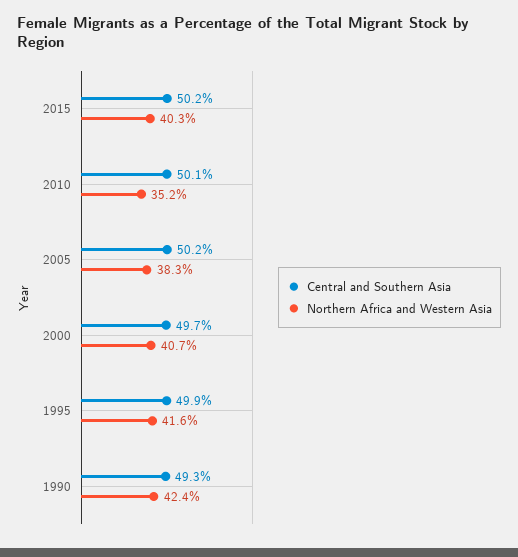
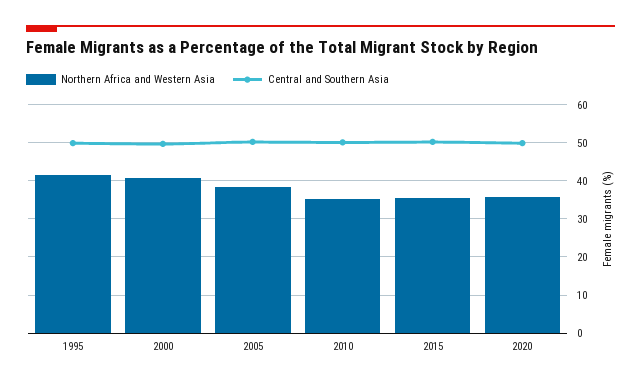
Northern Africa and Western Asia, 2015: 40.3 -> 36
Central and Southern Asia, 1990: 49.3 -> none
Northern Africa and Western Asia, 1990: 42.4 -> none
Northern Africa and Western Asia, 2020: none -> 36
Central and Southern Asia, 2020: none -> 50

